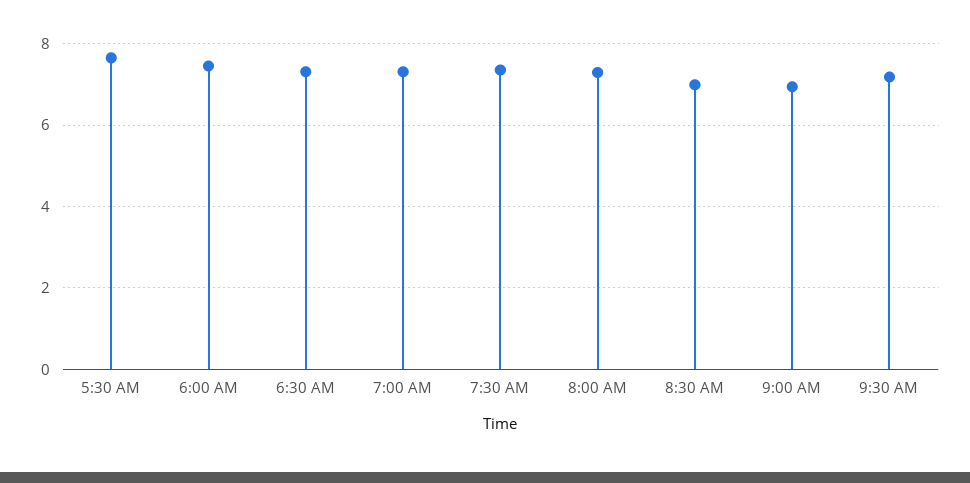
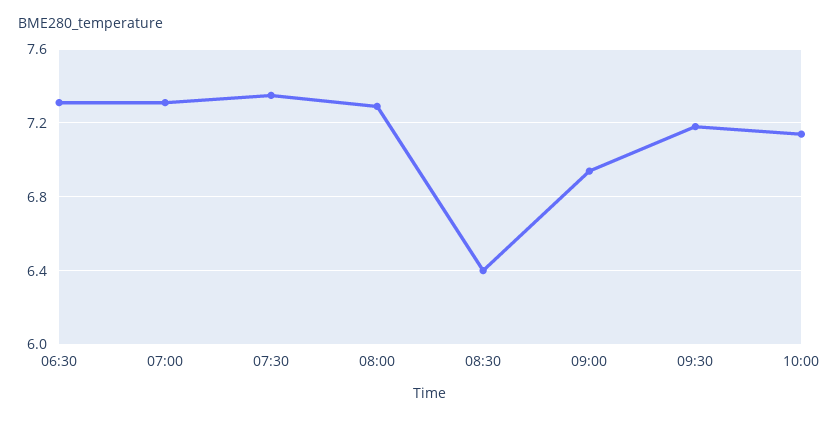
5:30 AM: 7.6 -> none
6:00 AM: 7.4 -> none
8:30 AM: 7 -> 6.4
10:00: none -> 7.15

